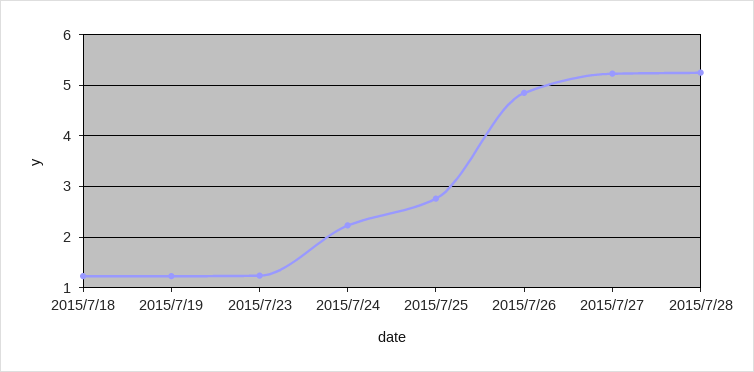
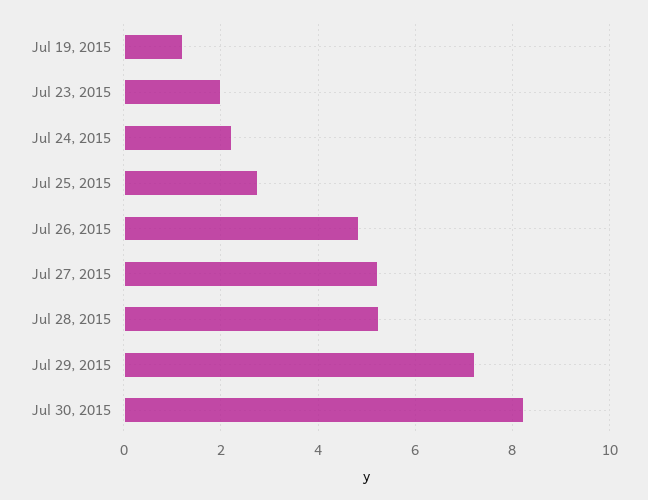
2015/7/18: 1.2 -> none
2015/7/23: 1.2 -> 2
Jul 29, 2015: none -> 7.2
Jul 30, 2015: none -> 8.2

